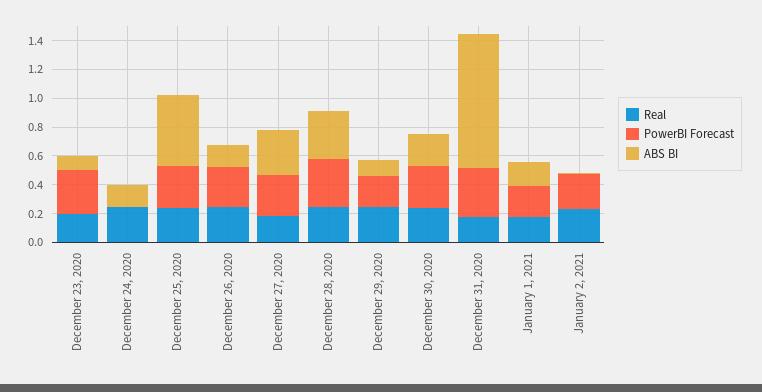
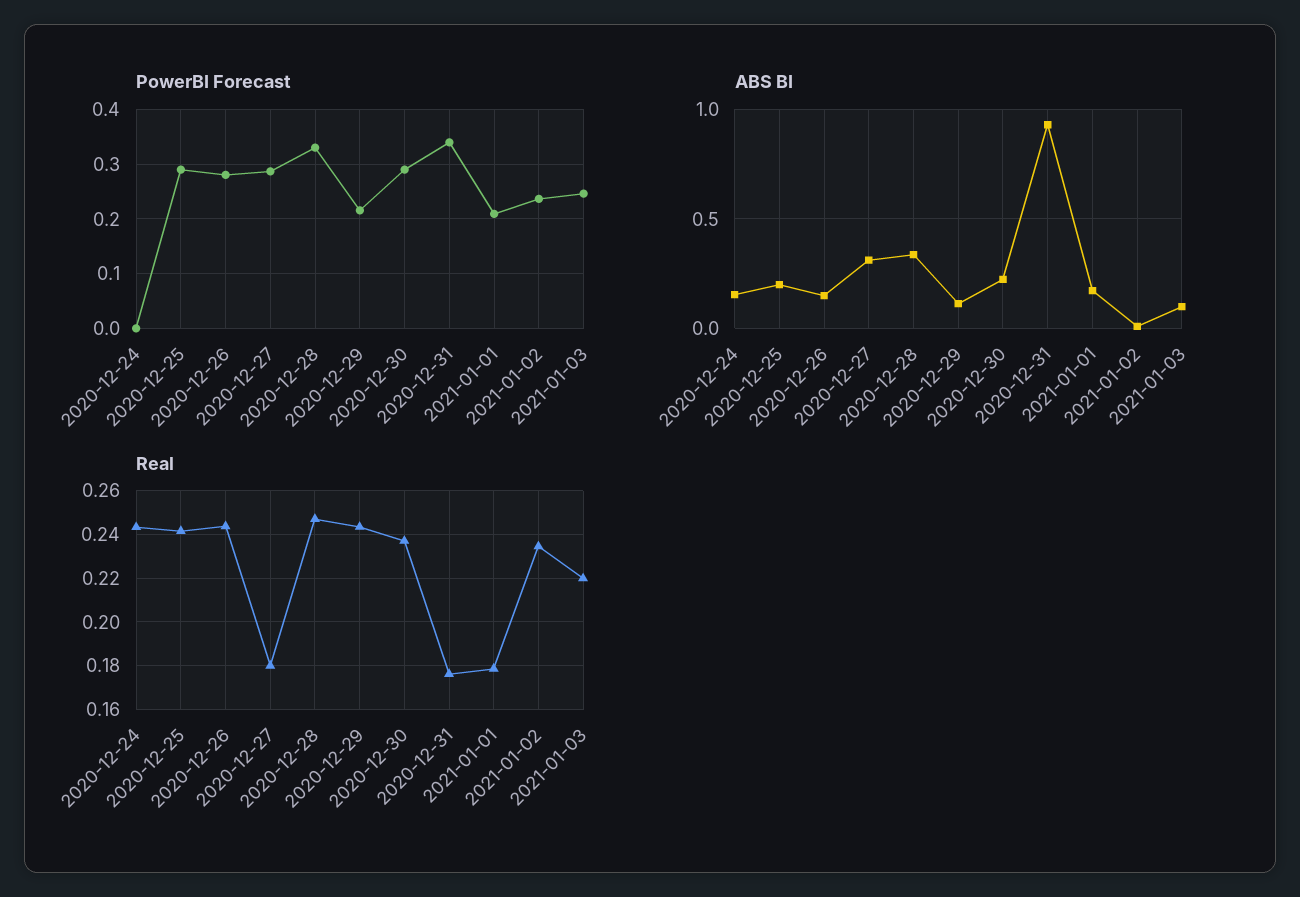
Real, December 23, 2020: 0.2 -> none
PowerBI Forecast, December 23, 2020: 0.3 -> none
ABS BI, December 23, 2020: 0.1 -> none
ABS BI, December 25, 2020: 0.5 -> 0.2
PowerBI Forecast, 2021-01-03: none -> 0.24
ABS BI, 2021-01-03: none -> 0.1
Real, 2021-01-03: none -> 0.22

